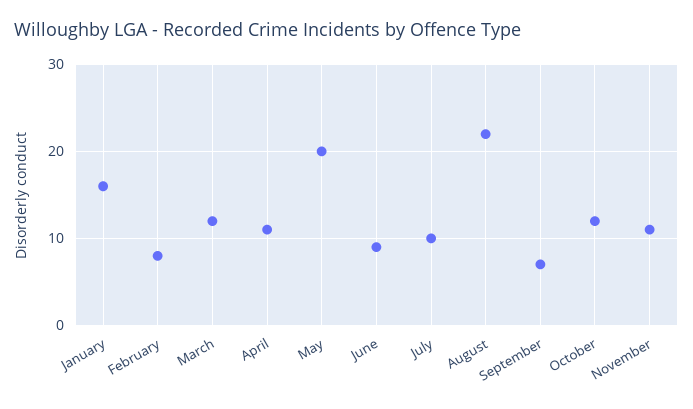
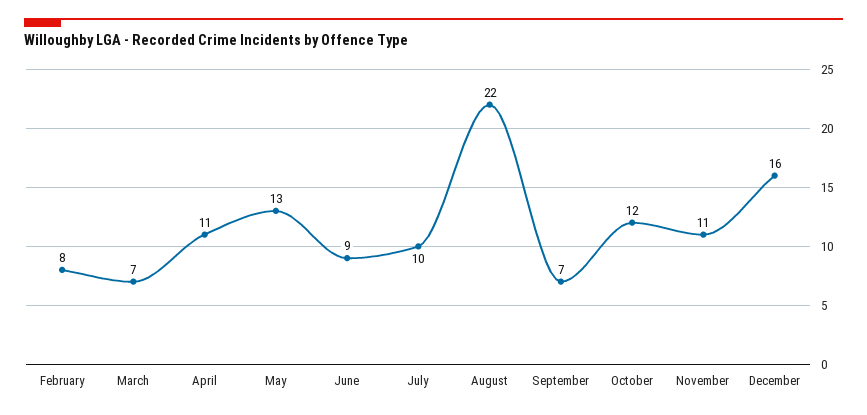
January: 16 -> none
March: 12 -> 7
May: 20 -> 13
December: none -> 16

